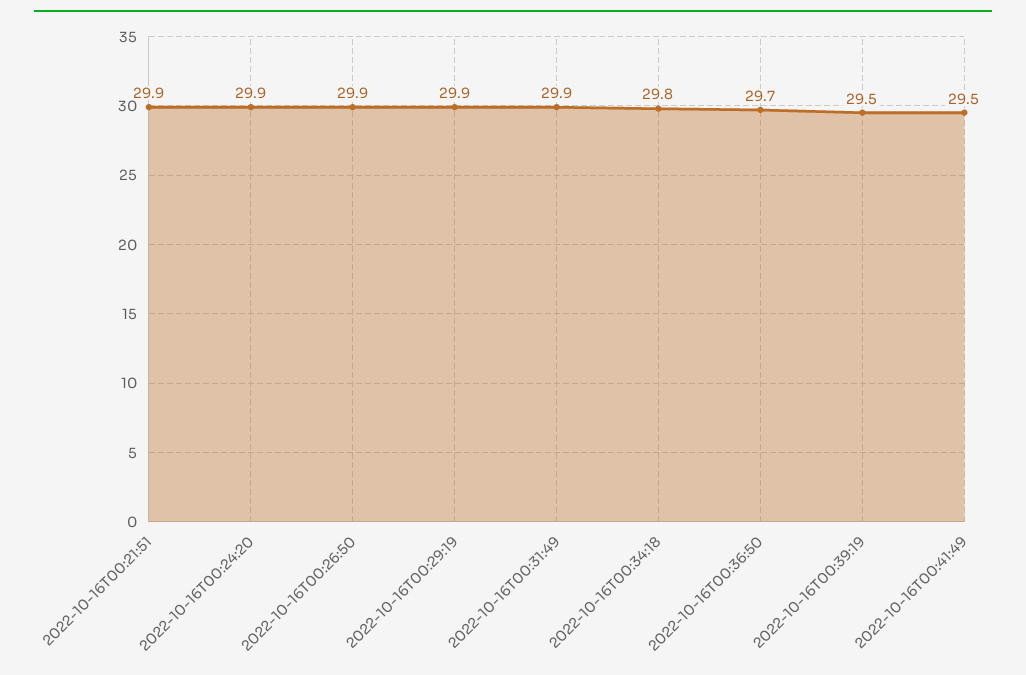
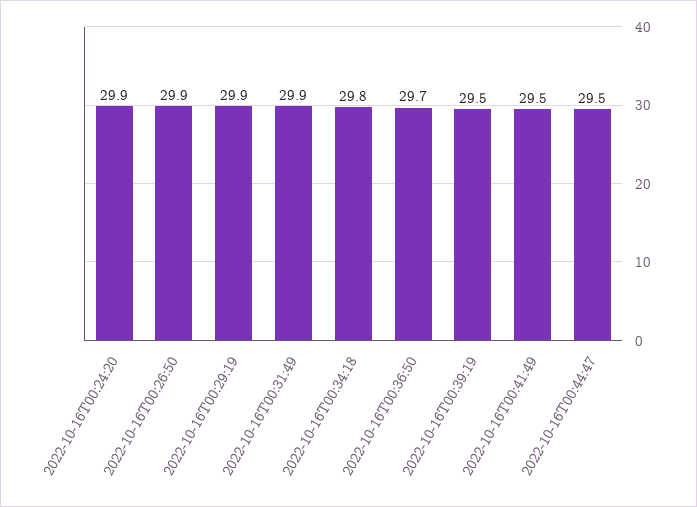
2022-10-16T00:21:51: 29.9 -> none
2022-10-16T00:44:47: none -> 29.5

